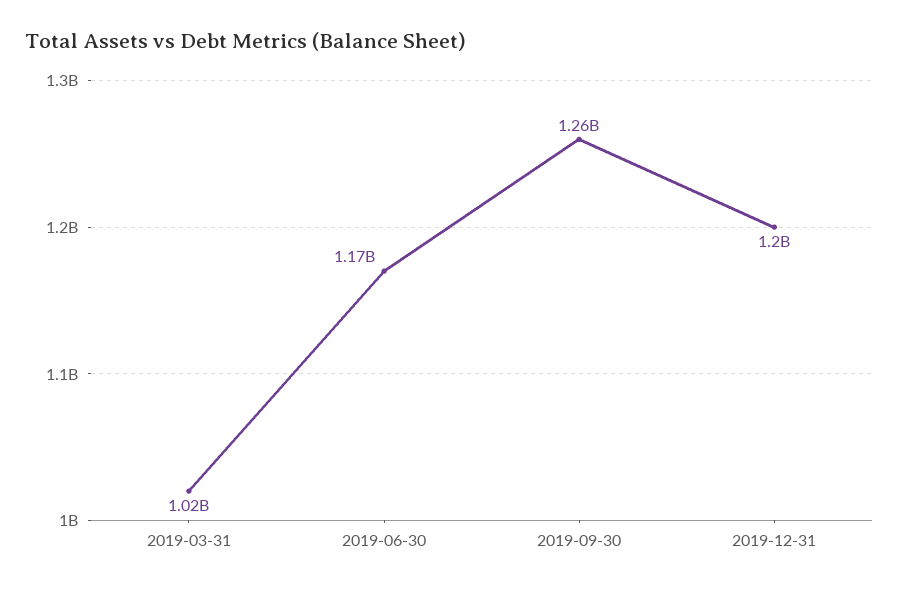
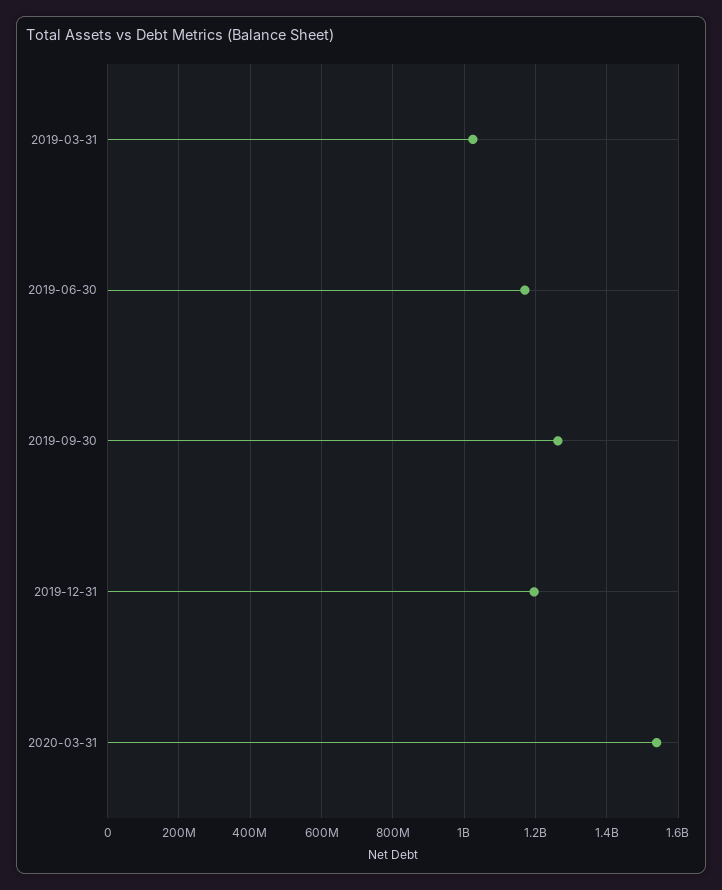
2020-03-31: none -> 1540000000

